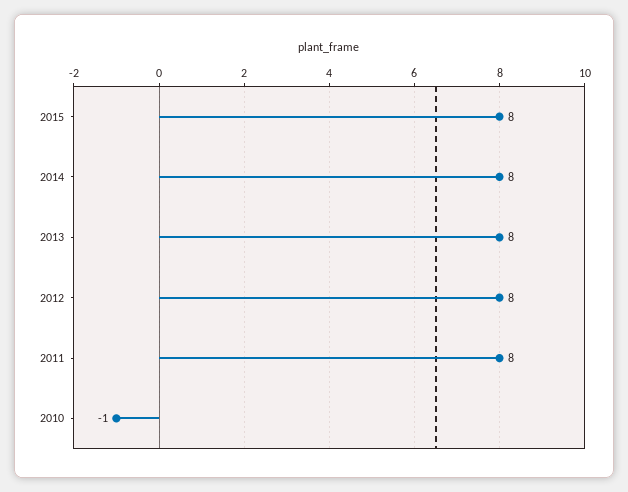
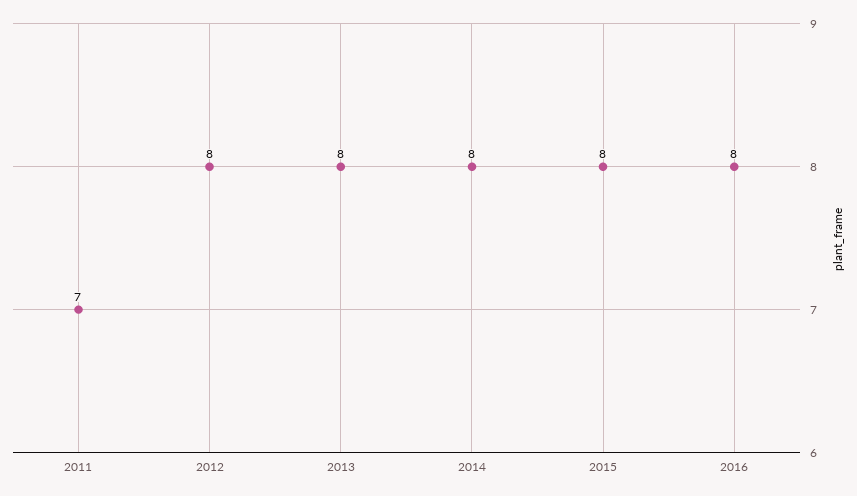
2011: 8 -> 7
2010: -1 -> none
2016: none -> 8

